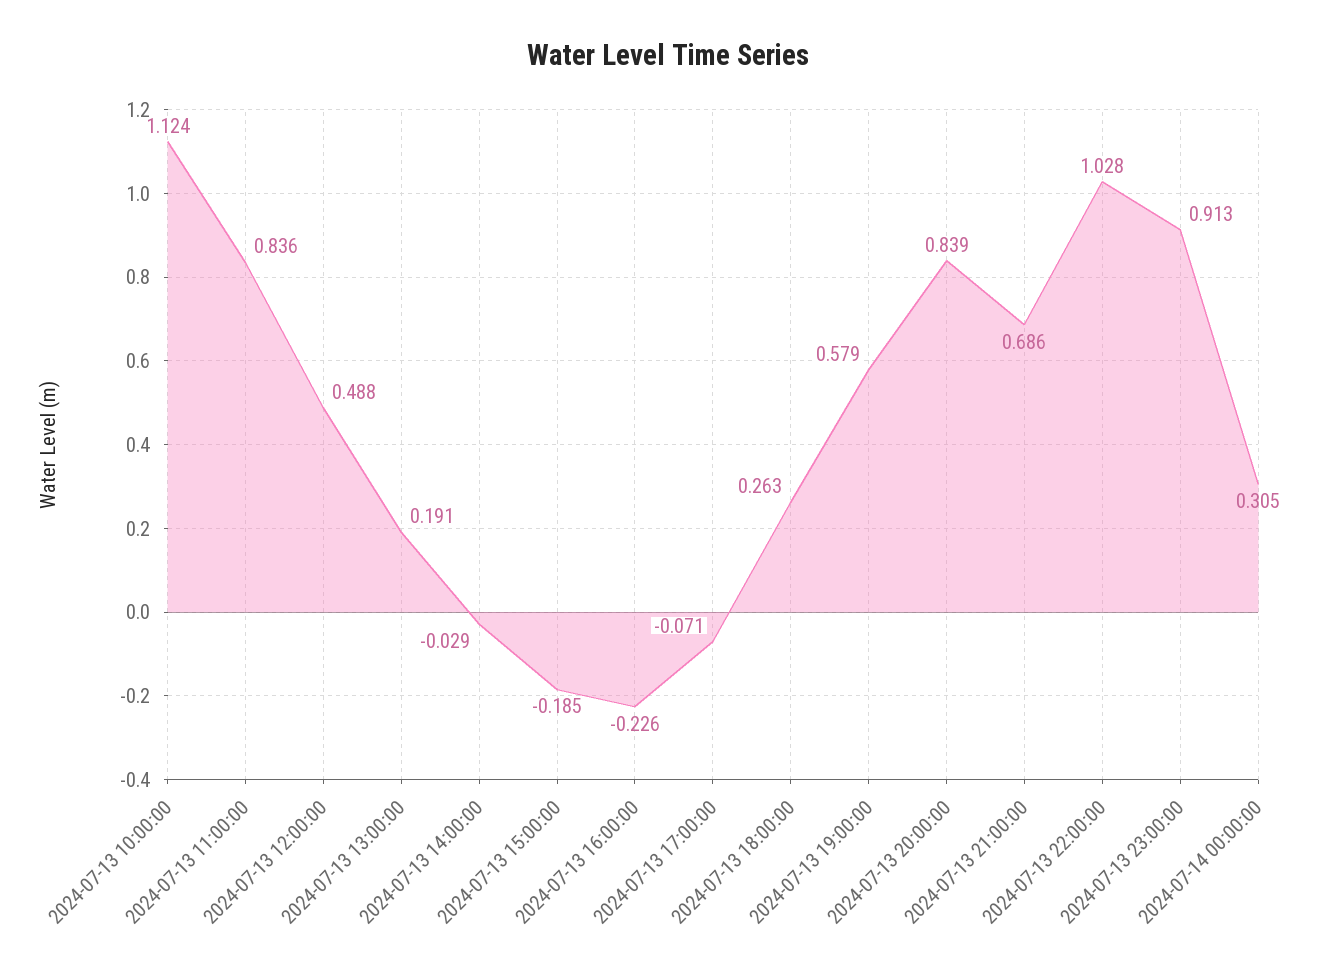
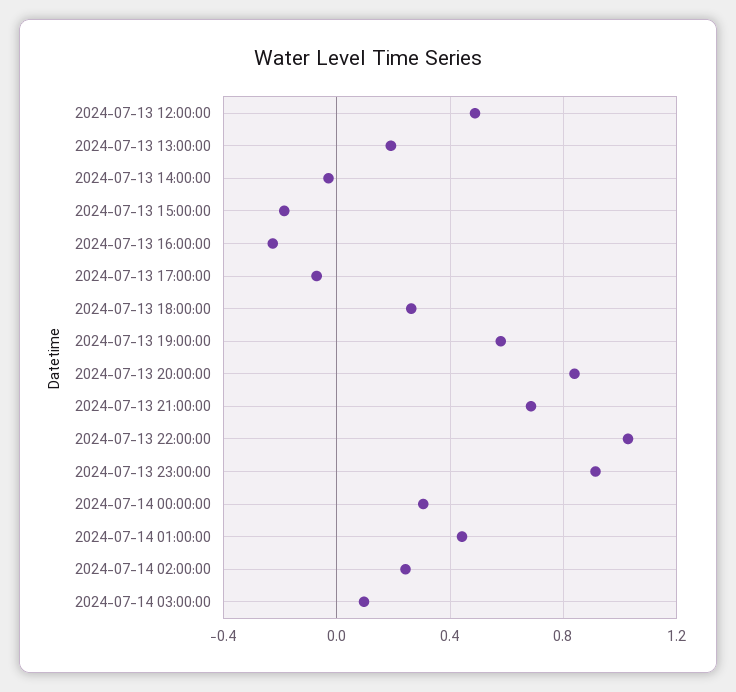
2024-07-13 10:00:00: 1.124 -> none
2024-07-13 11:00:00: 0.836 -> none
2024-07-14 01:00:00: none -> 0.45
2024-07-14 02:00:00: none -> 0.25
2024-07-14 03:00:00: none -> 0.1

